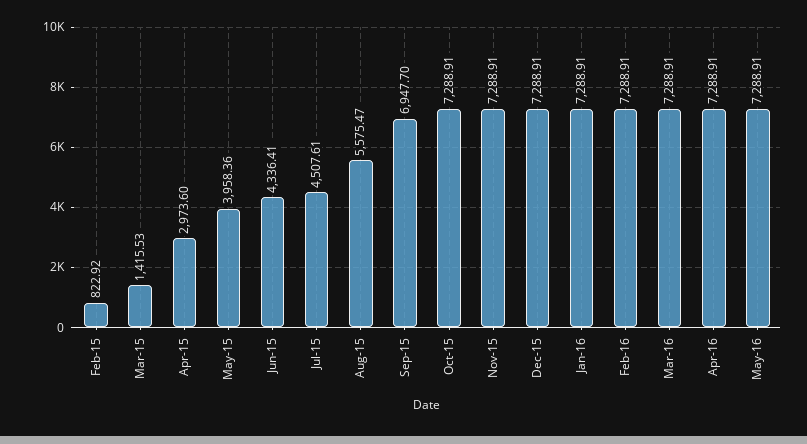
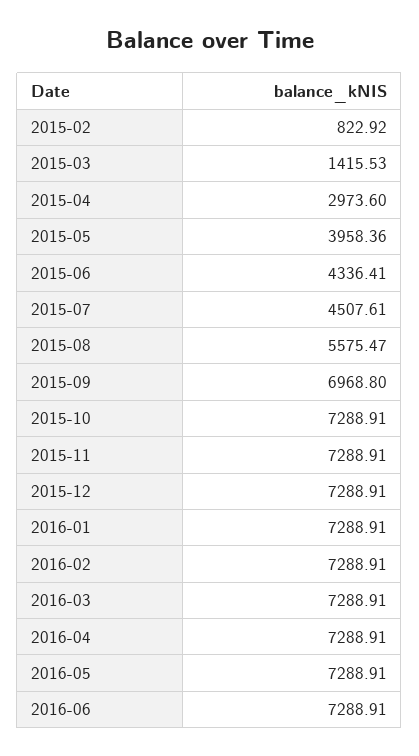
Sep-15: 6947.7 -> 6968.8
2016-06: none -> 7288.91

